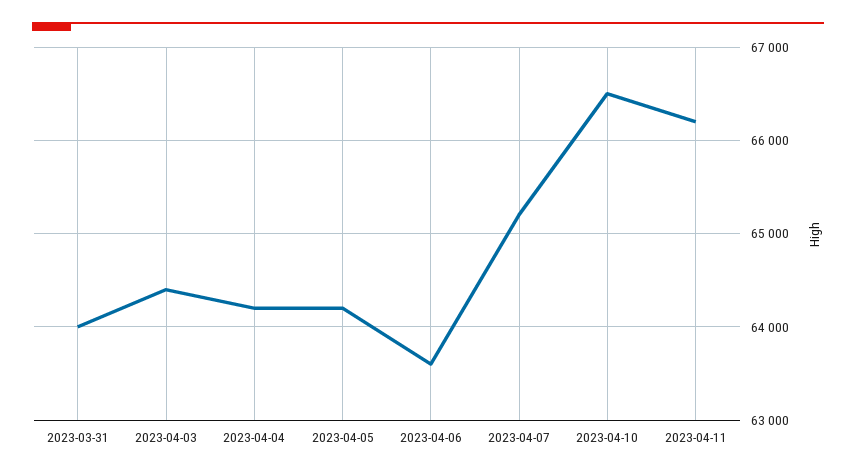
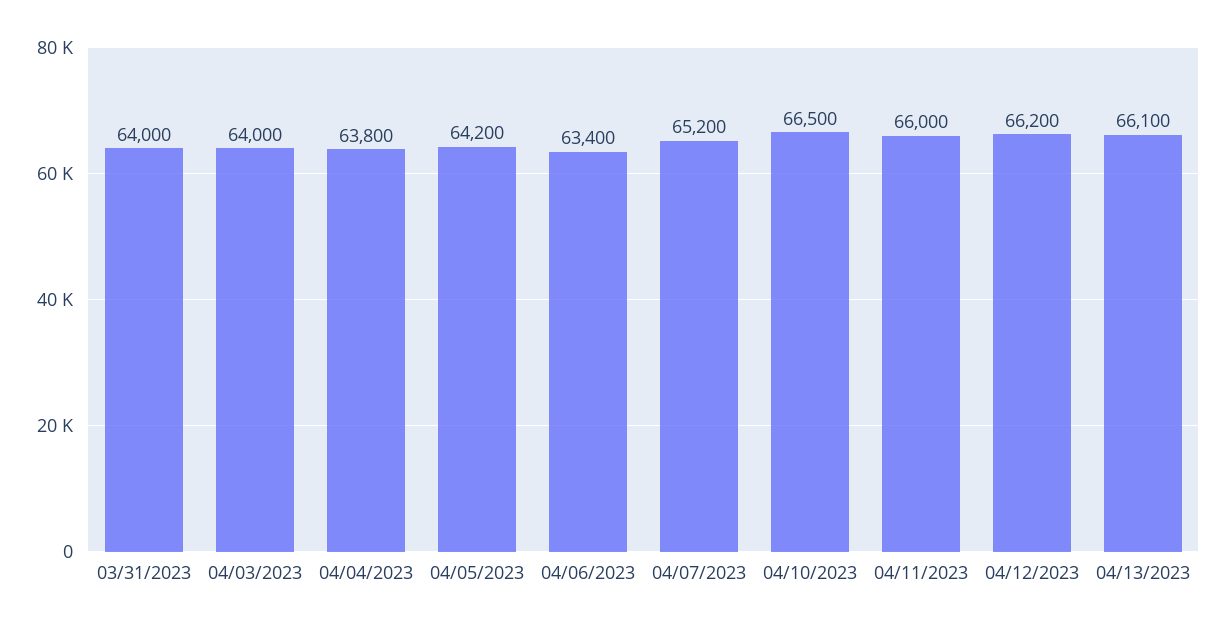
2023-04-03: 64400 -> 64000
2023-04-04: 64200 -> 63800
2023-04-06: 63600 -> 63400
2023-04-11: 66200 -> 66000
04/12/2023: none -> 66200
04/13/2023: none -> 66100

